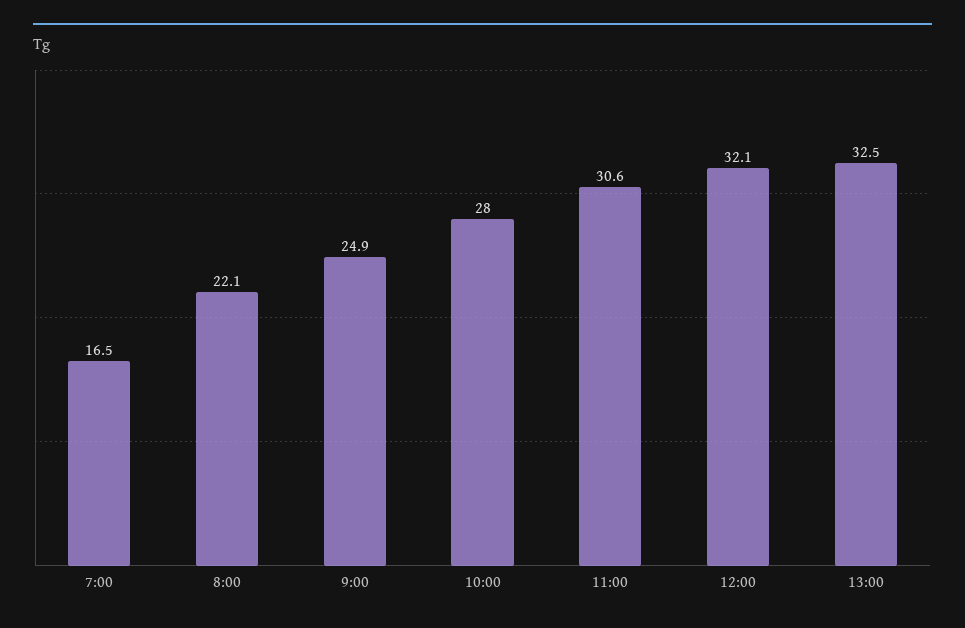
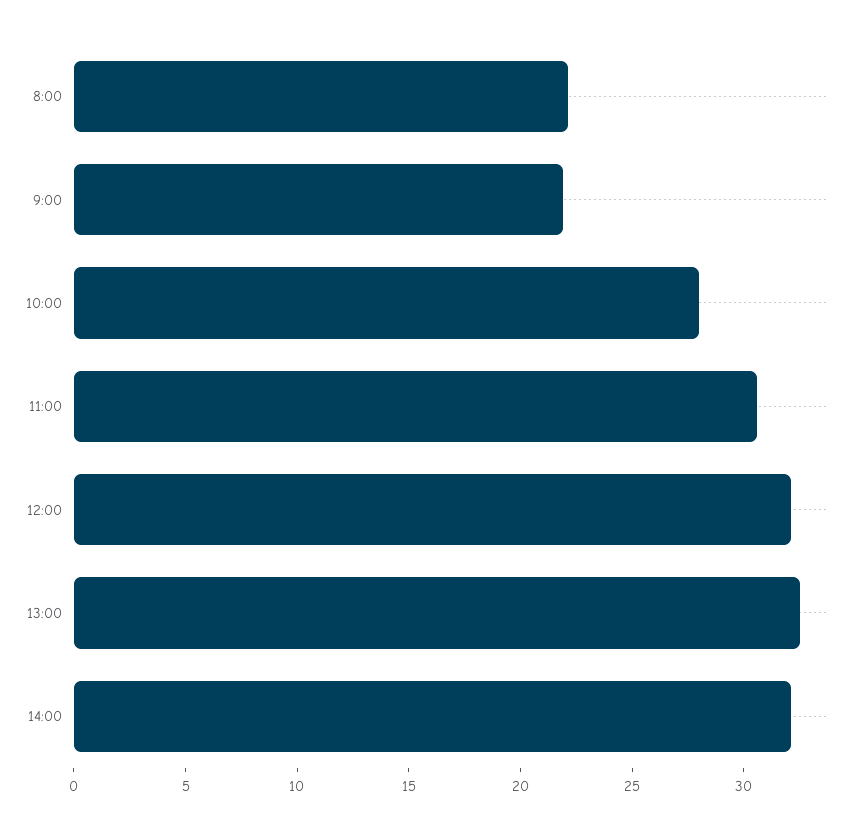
7:00: 16.5 -> none
9:00: 24.9 -> 22
14:00: none -> 32

